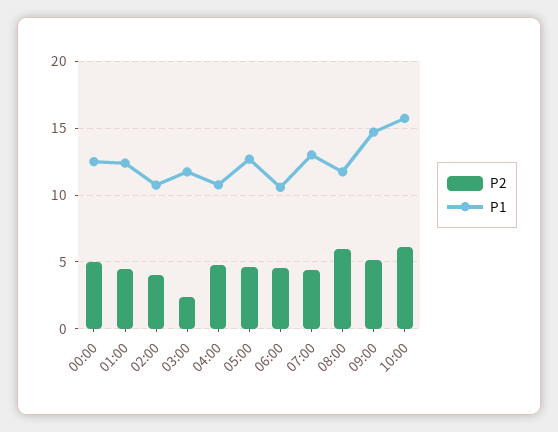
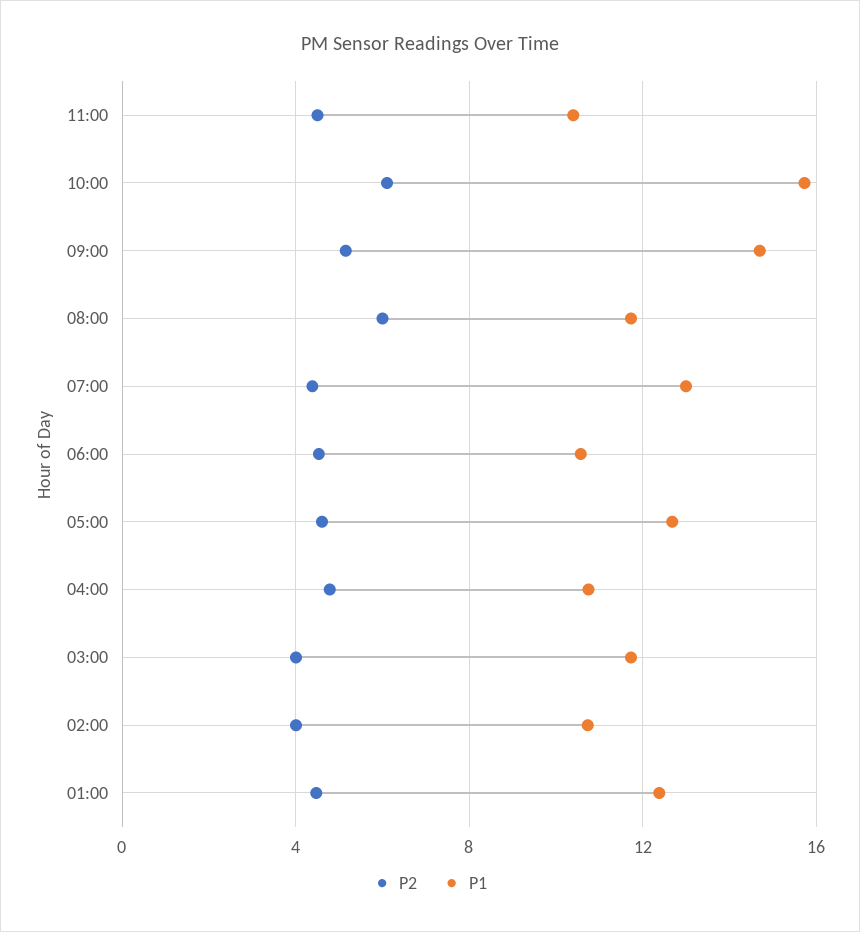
P2, 00:00: 5 -> none
P1, 00:00: 12.5 -> none
P2, 03:00: 2.5 -> 4
P2, 11:00: none -> 4.5
P1, 11:00: none -> 10.5

